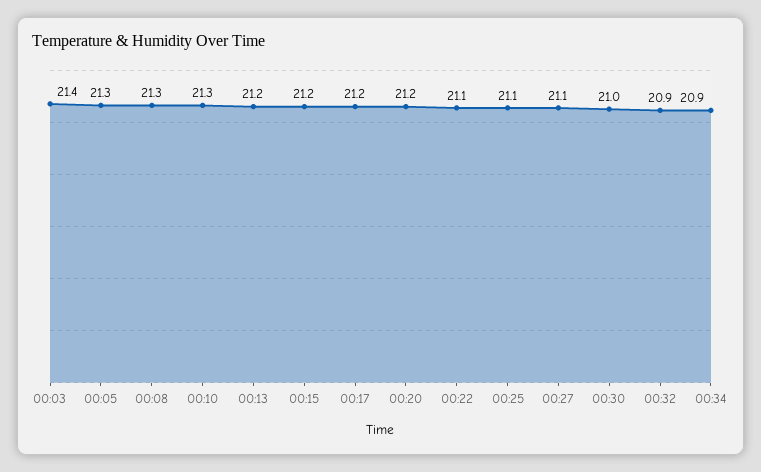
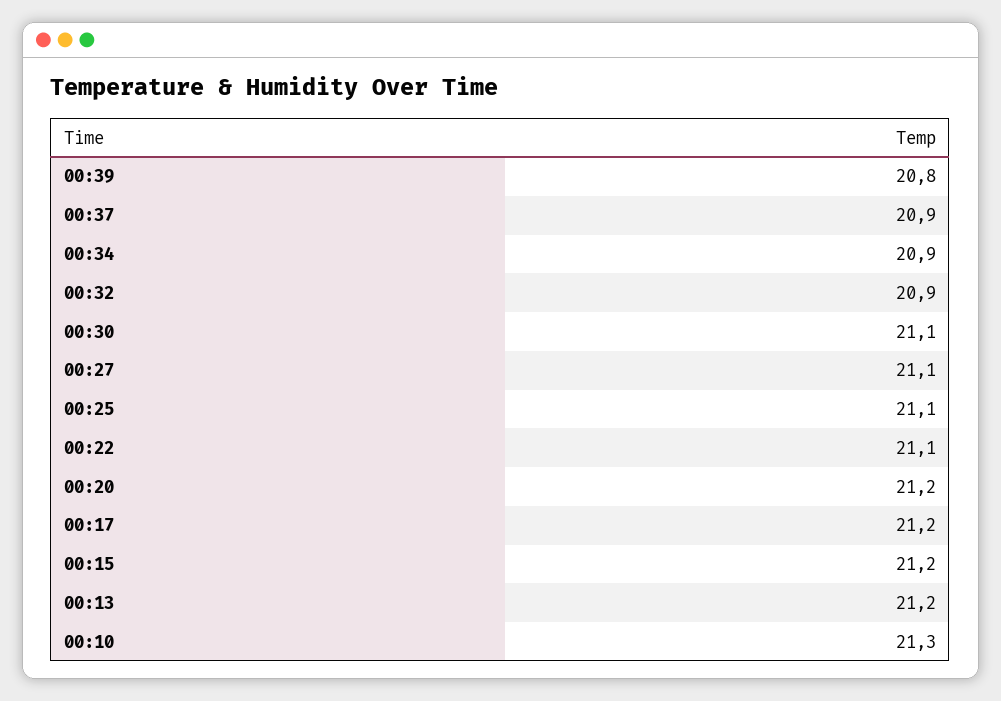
00:03: 21.4 -> none
00:05: 21.3 -> none
00:08: 21.3 -> none
00:30: 21 -> 21.1
00:39: none -> 20.8
00:37: none -> 20.9

